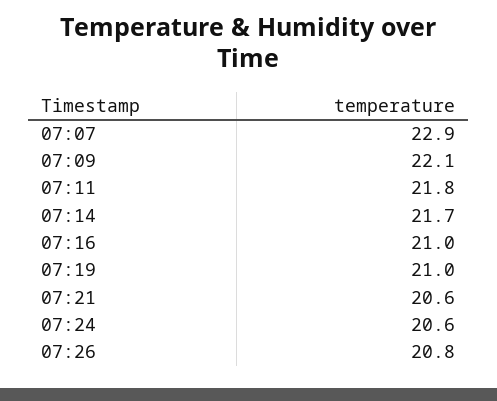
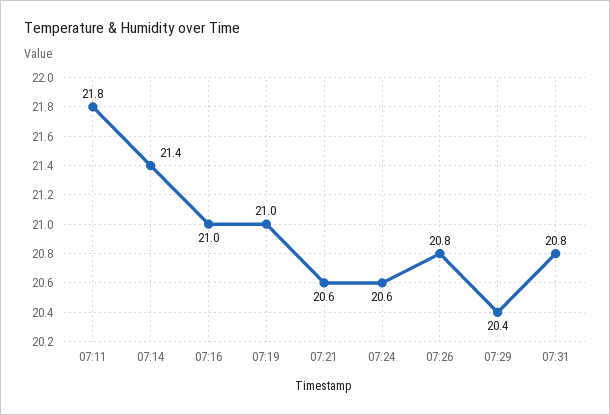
07:07: 22.9 -> none
07:09: 22.1 -> none
07:14: 21.7 -> 21.4
07:29: none -> 20.4
07:31: none -> 20.8

